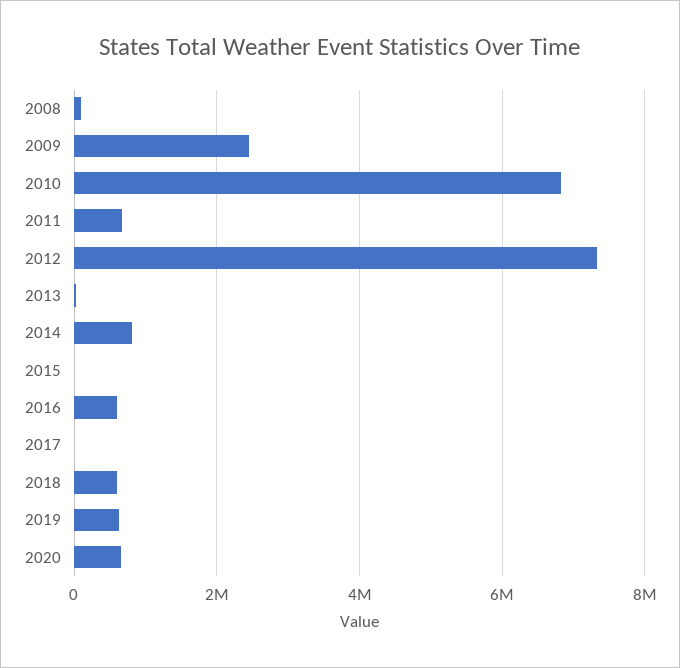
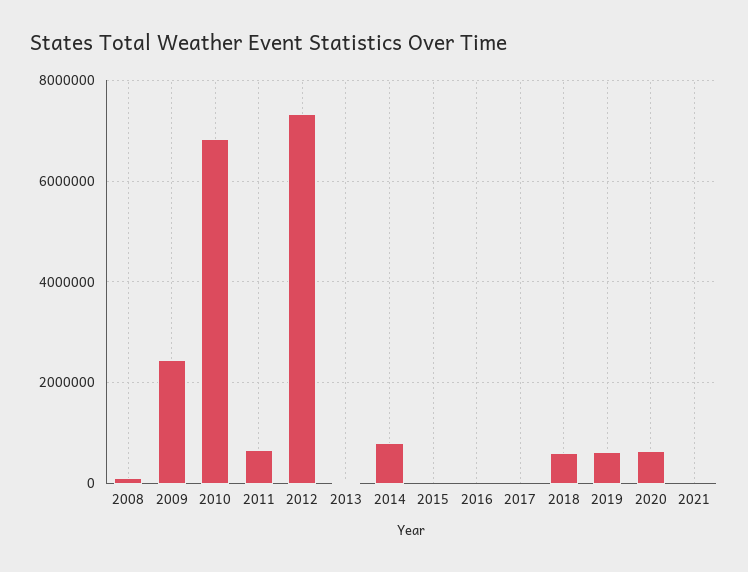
2016: 600000 -> 0
2021: none -> 0

